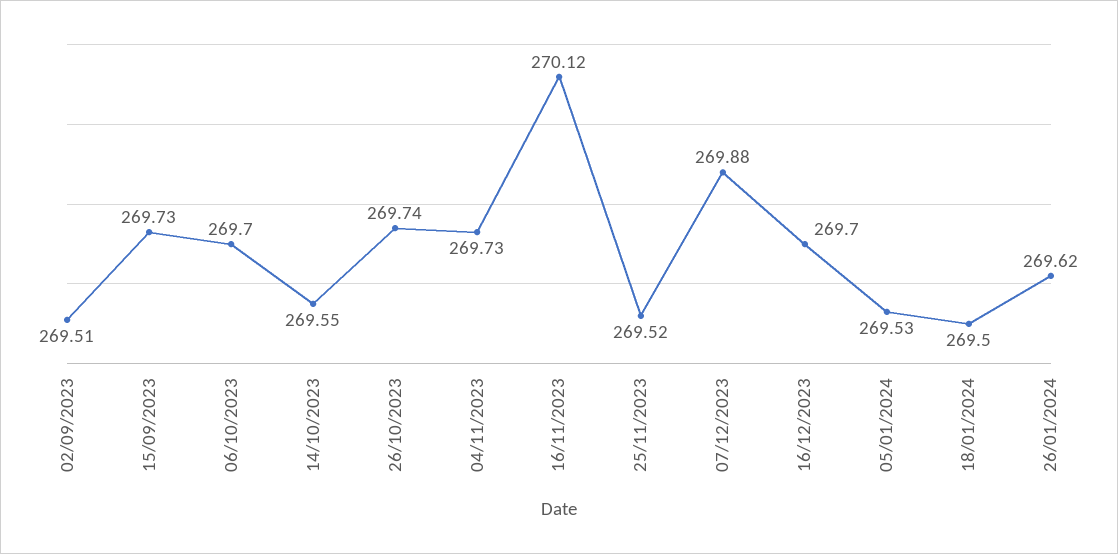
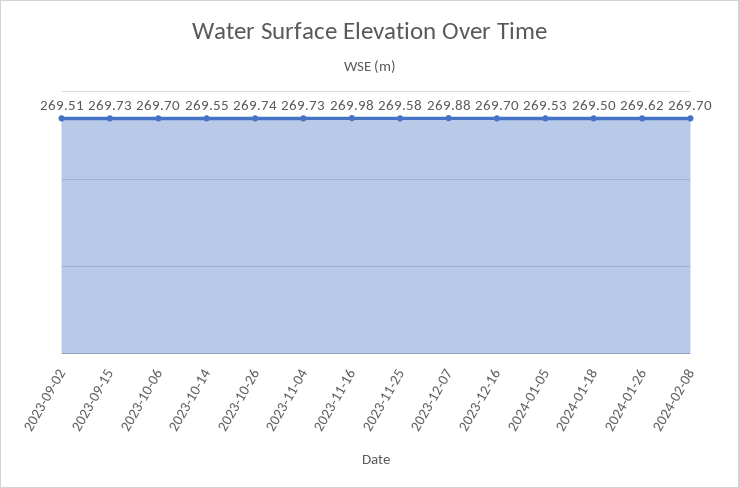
16/11/2023: 270.12 -> 269.98
25/11/2023: 269.52 -> 269.58
2024-02-08: none -> 269.7

